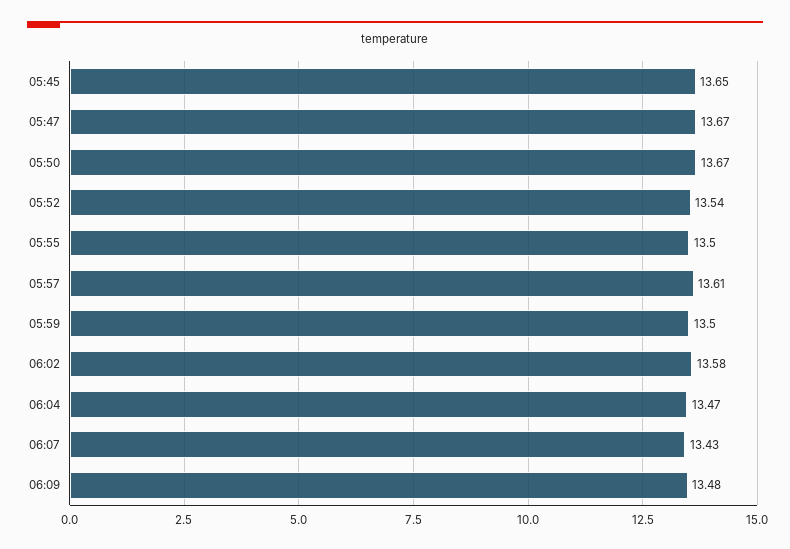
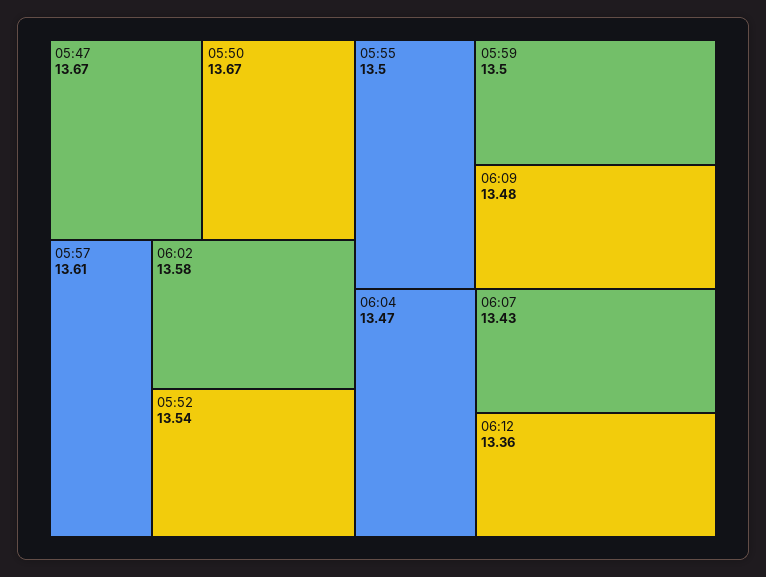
05:45: 13.65 -> none
06:12: none -> 13.36

